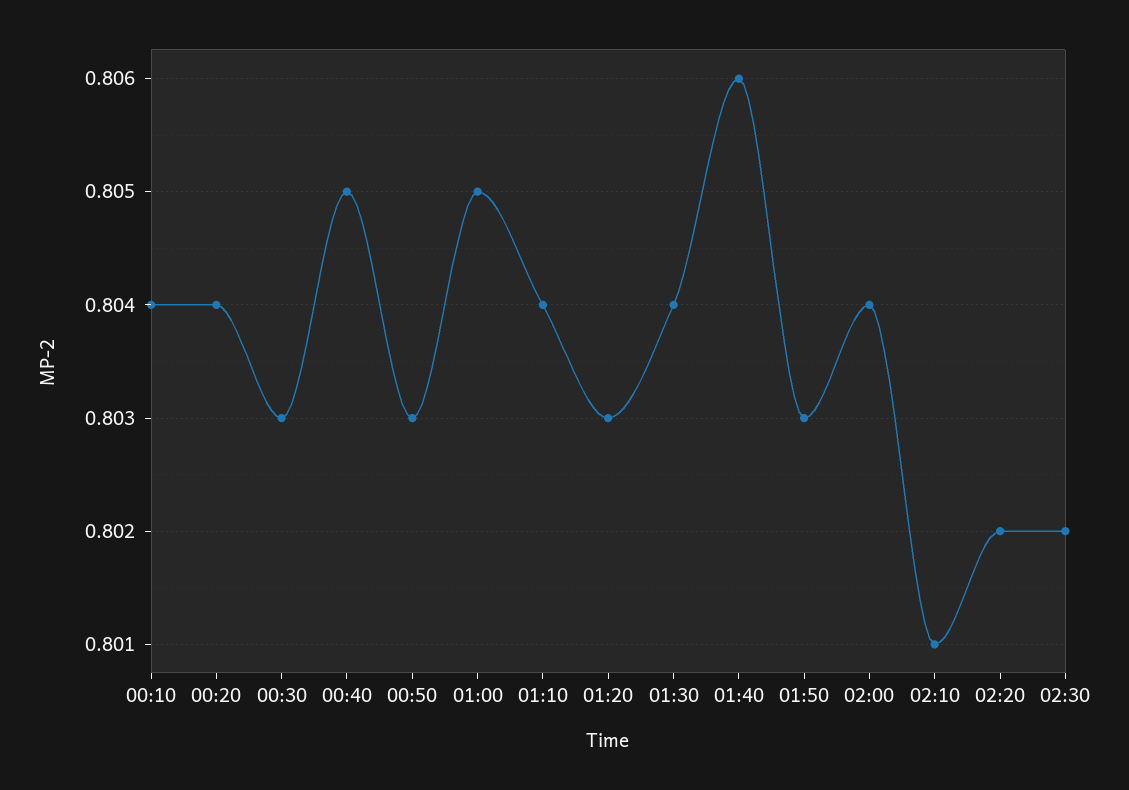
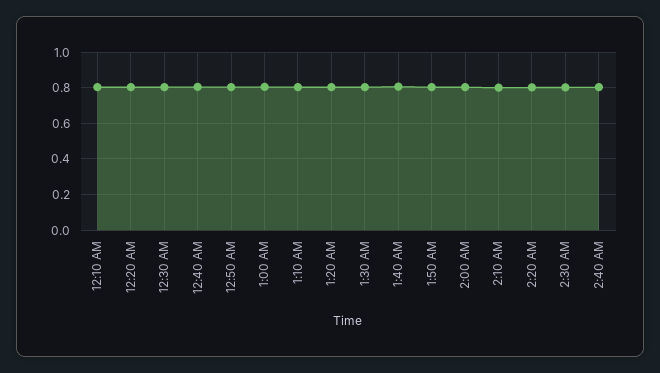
2:40 AM: none -> 0.8

